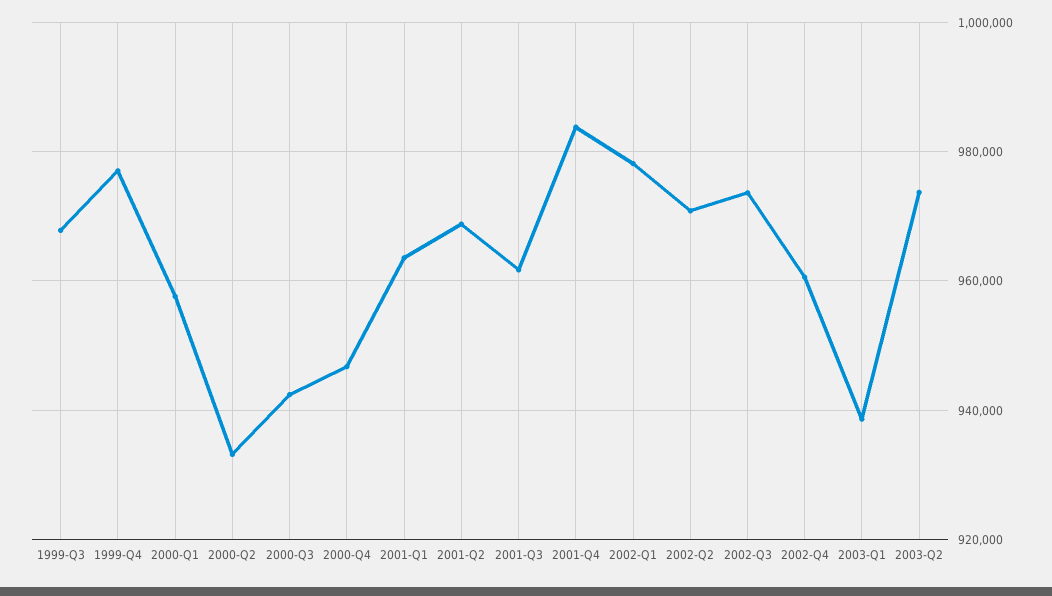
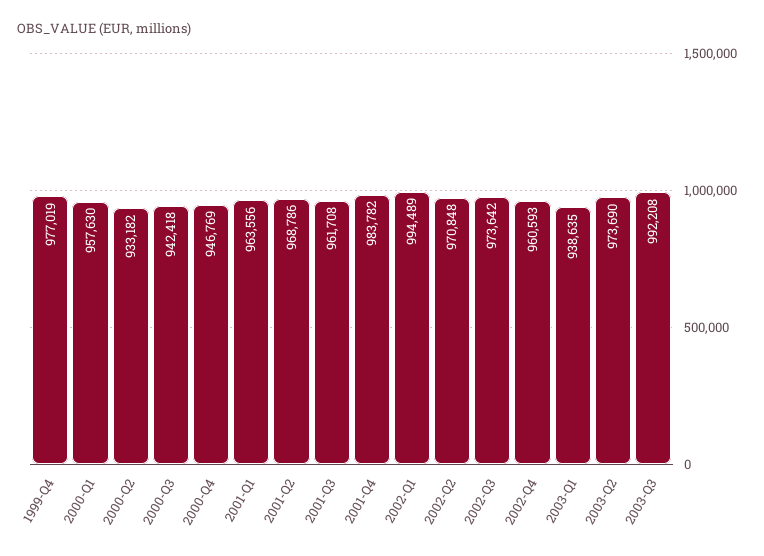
1999-Q3: 968000 -> none
2002-Q1: 978000 -> 994489
2003-Q3: none -> 992208

